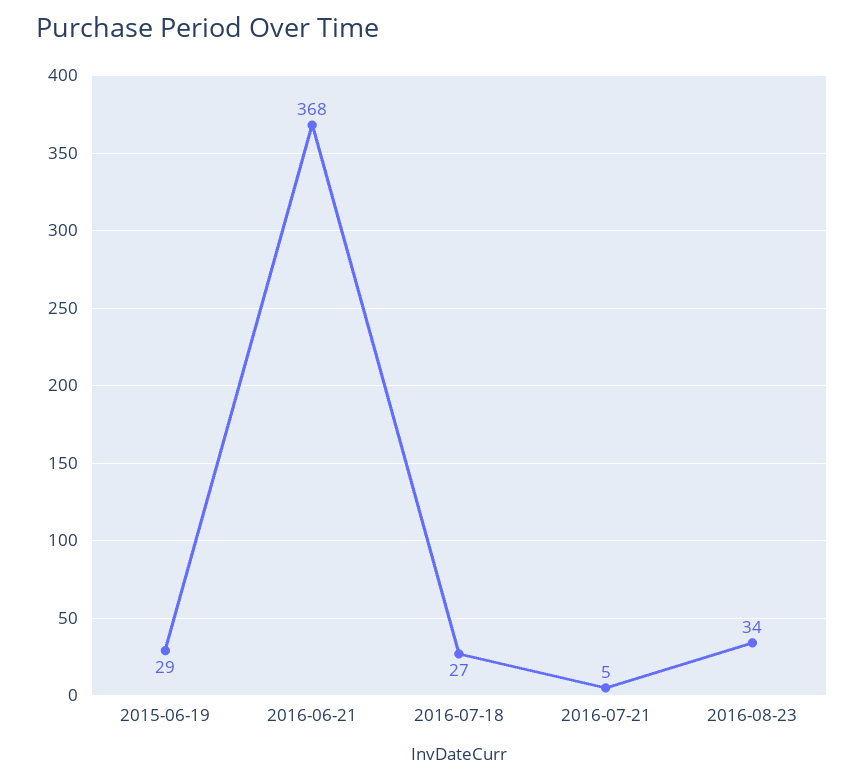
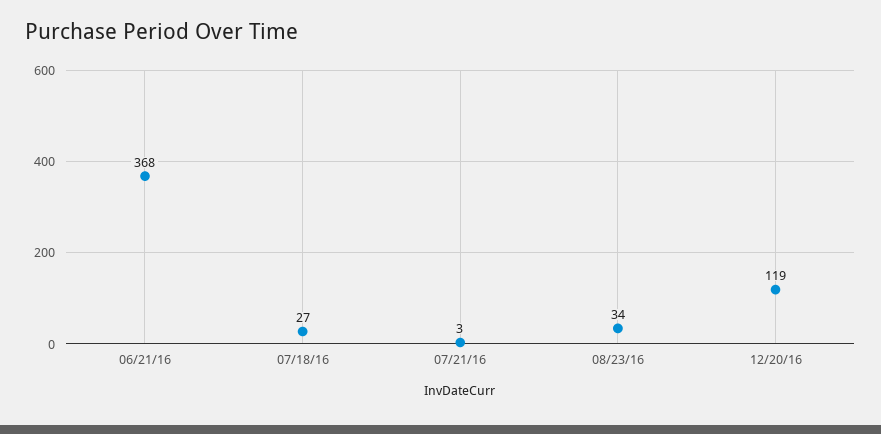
2015-06-19: 29 -> none
2016-07-21: 5 -> 3
12/20/16: none -> 119

